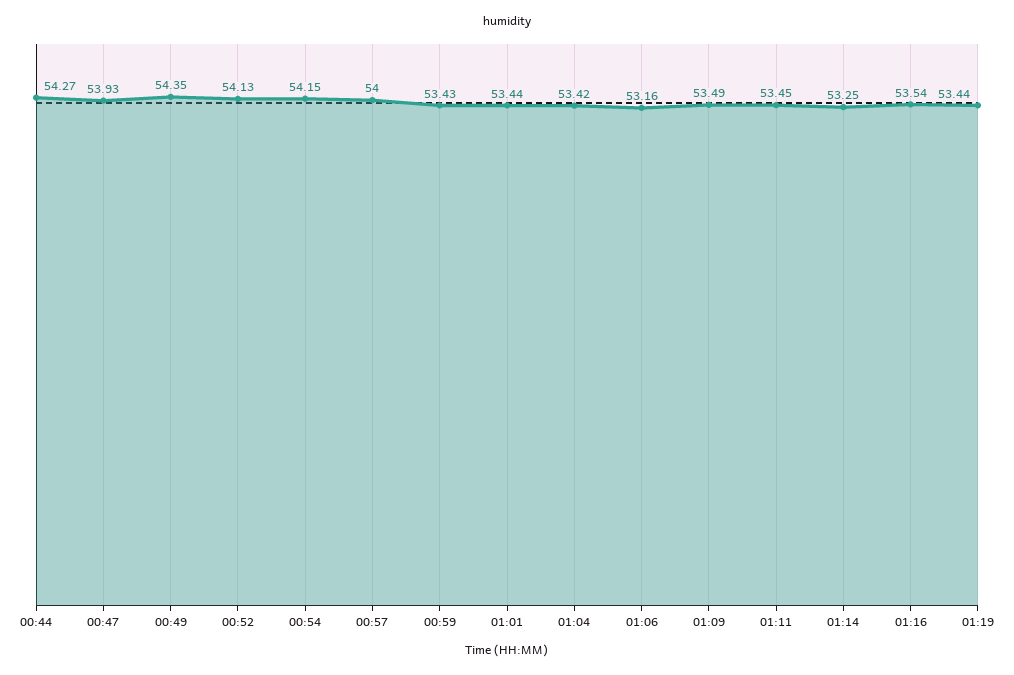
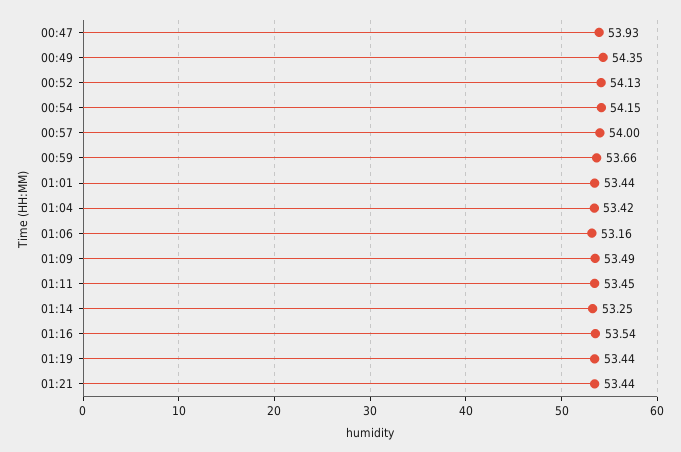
00:44: 54.27 -> none
00:59: 53.43 -> 53.66
01:21: none -> 53.44

